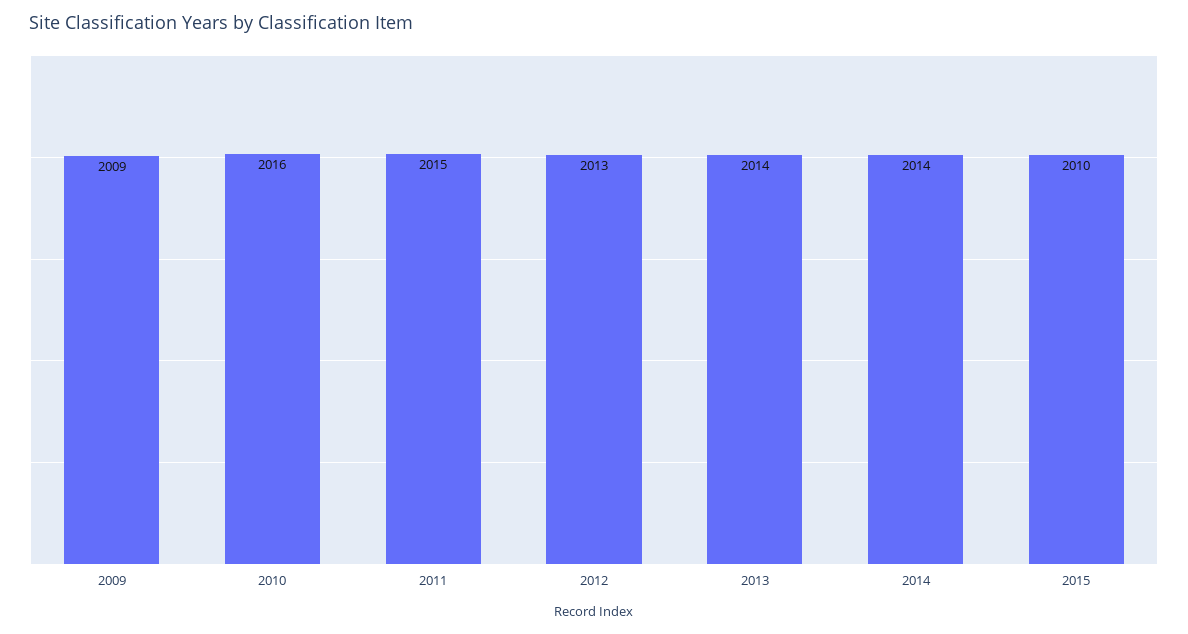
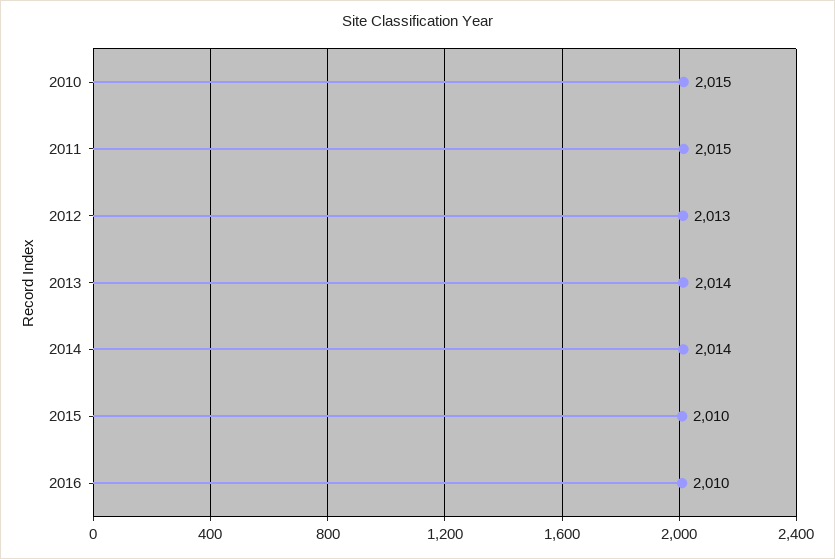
2009: 2009 -> none
2010: 2016 -> 2015
2016: none -> 2010

